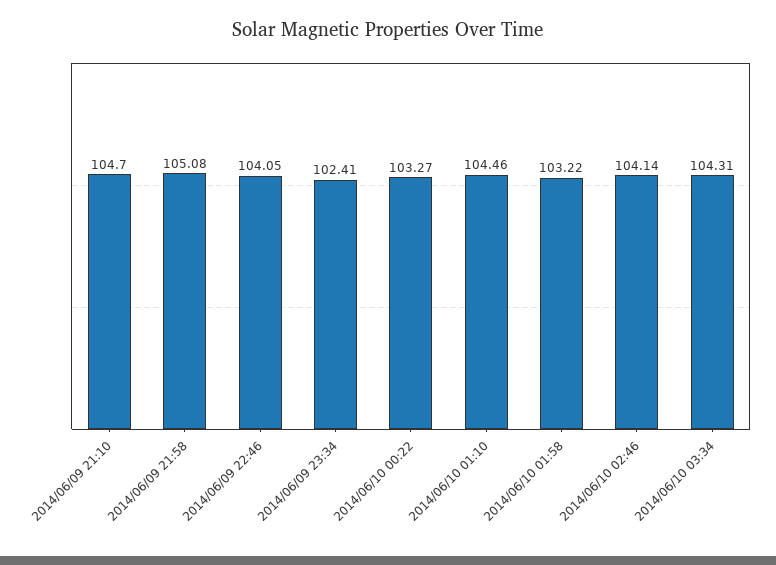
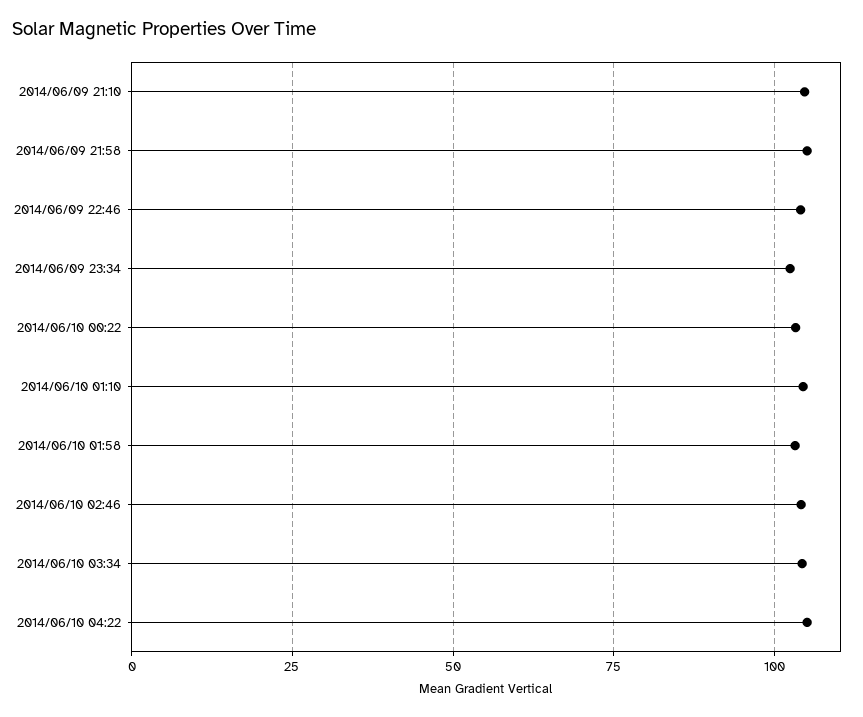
2014/06/10 04:22: none -> 105

